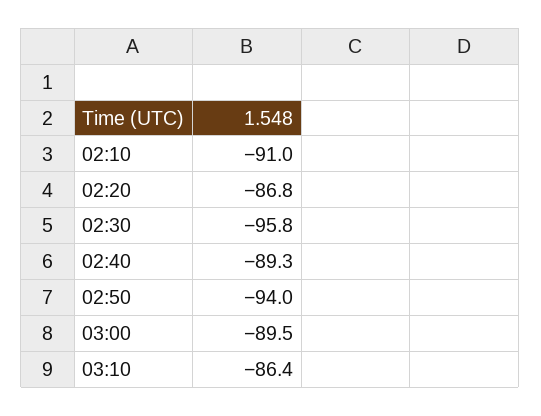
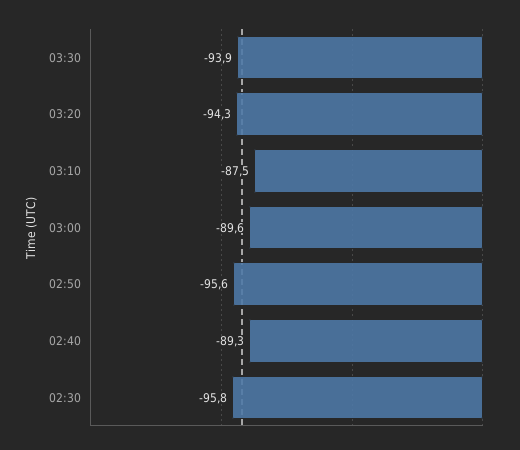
02:10: -91 -> none
02:20: -86.8 -> none
02:50: -94 -> -95.6
03:00: -89.5 -> -89.6
03:10: -86.4 -> -87.5
03:30: none -> -93.9
03:20: none -> -94.3

